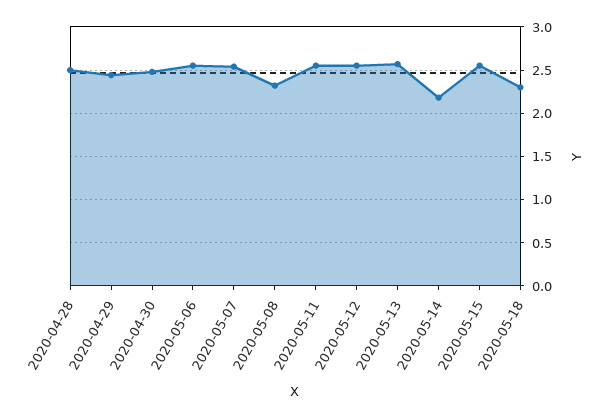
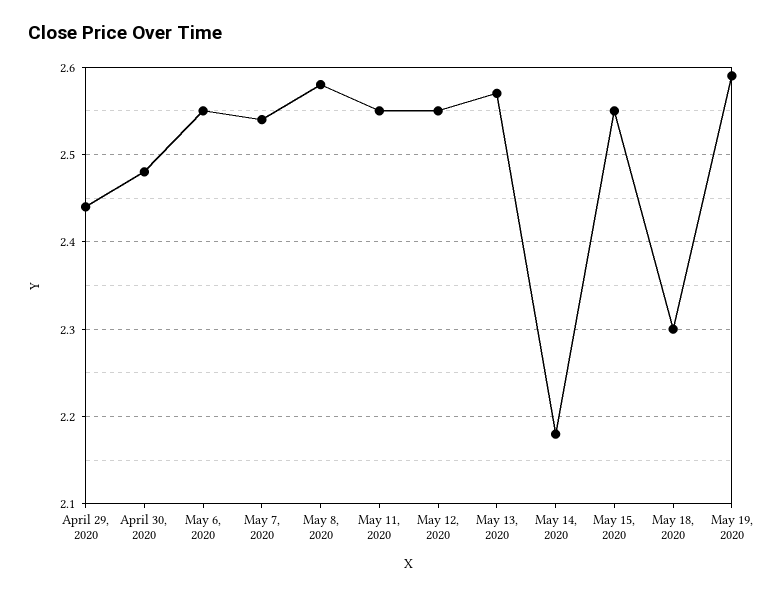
2020-04-28: 2.5 -> none
2020-05-08: 2.3 -> 2.58
May 19, 2020: none -> 2.59

